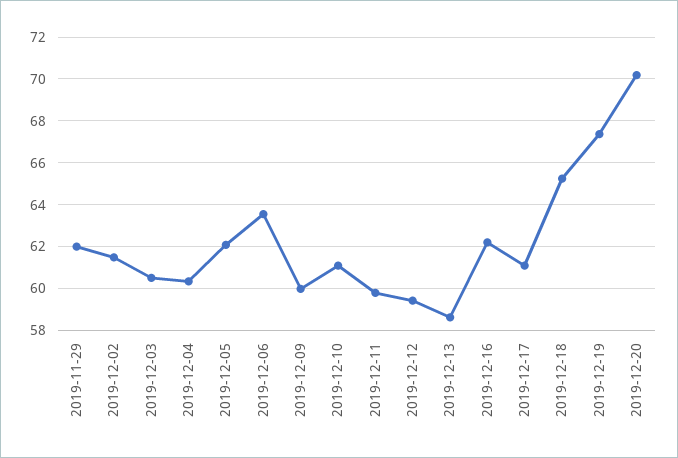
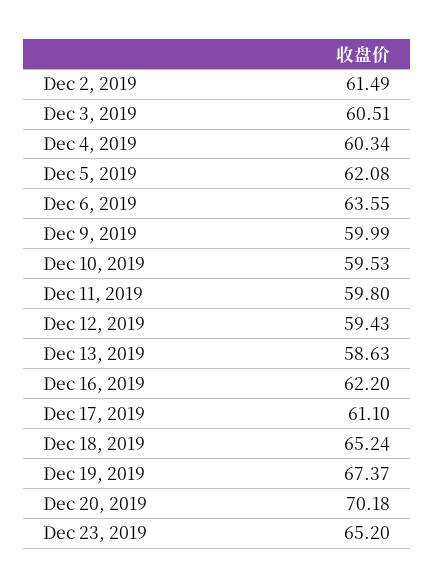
2019-11-29: 62 -> none
2019-12-10: 61 -> 59.53
Dec 23, 2019: none -> 65.2

